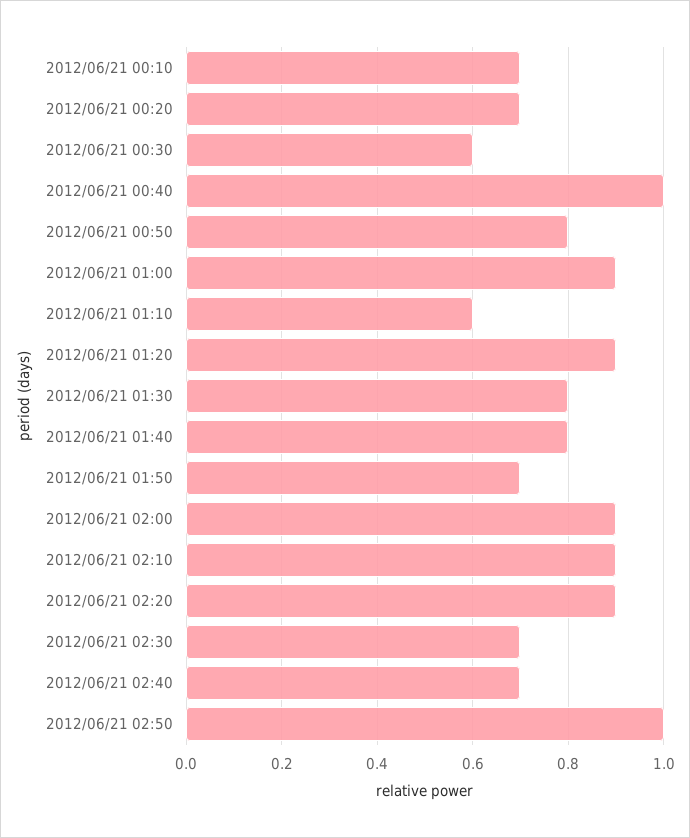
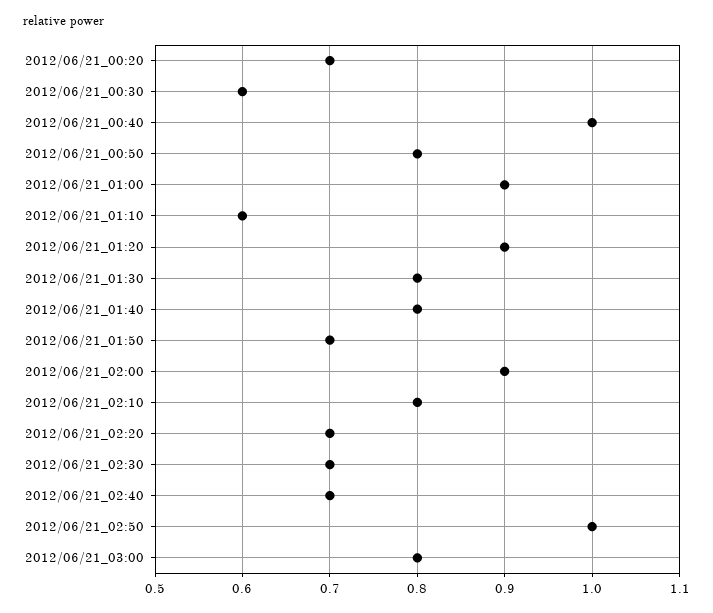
2012/06/21 00:10: 0.7 -> none
2012/06/21 02:10: 0.9 -> 0.8
2012/06/21 02:20: 0.9 -> 0.7
2012/06/21_03:00: none -> 0.8

